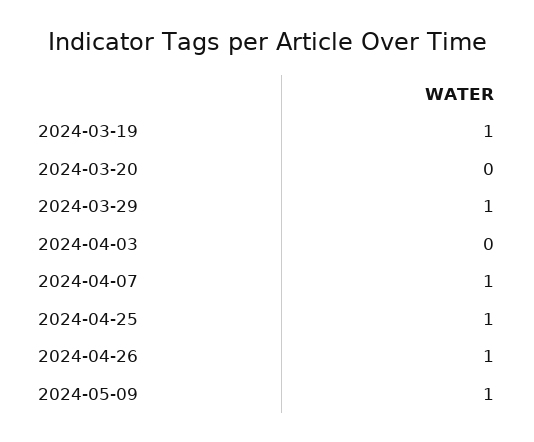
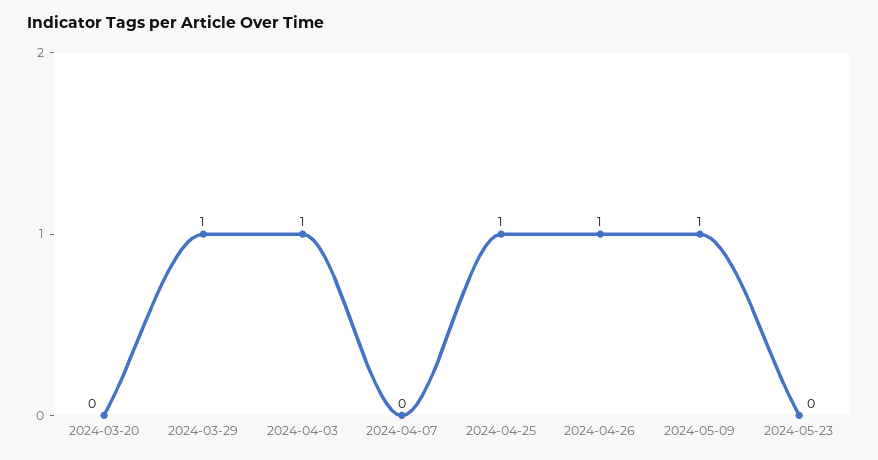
2024-03-19: 1 -> none
2024-04-03: 0 -> 1
2024-04-07: 1 -> 0
2024-05-23: none -> 0

